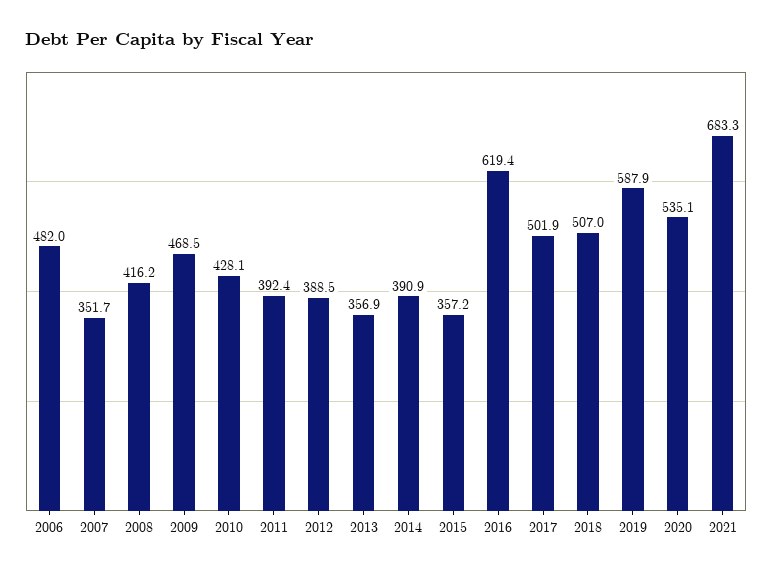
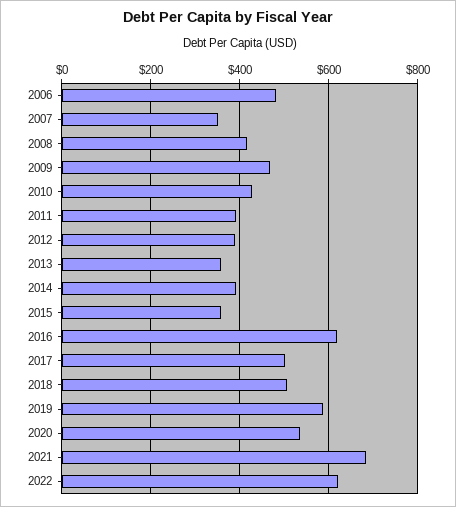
2022: none -> 620

